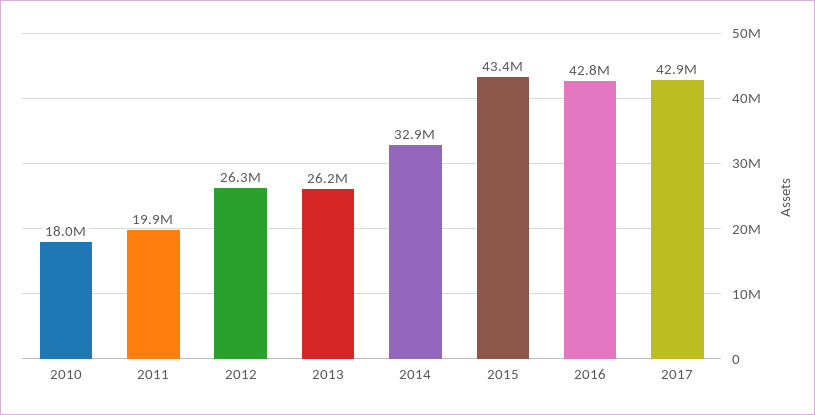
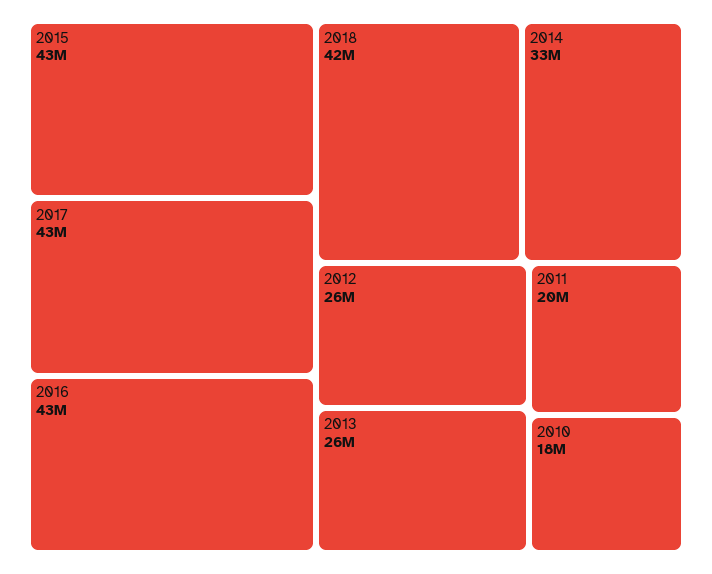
2018: none -> 42000000

